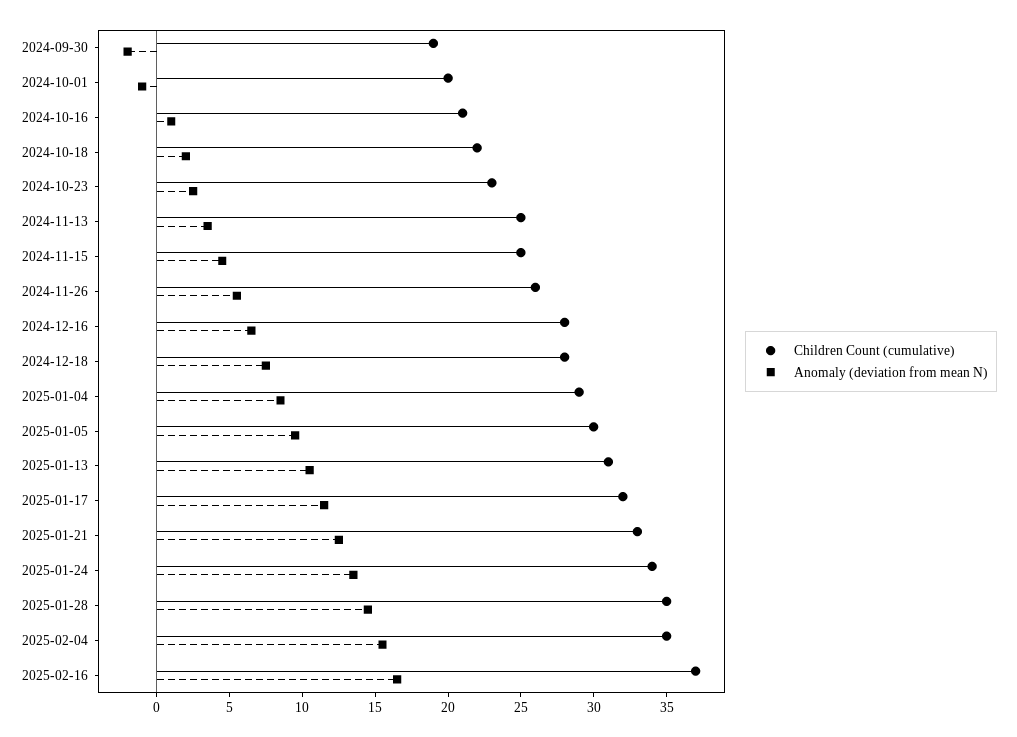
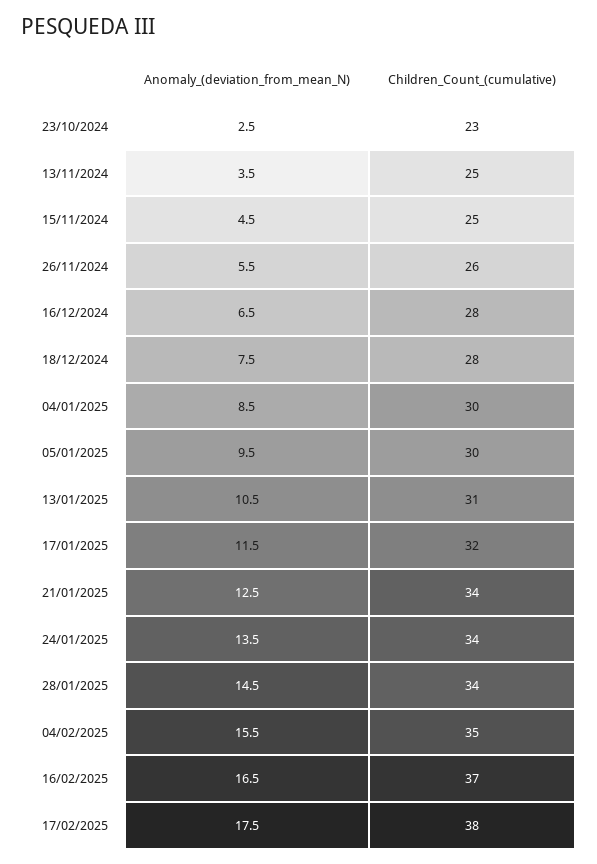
Children Count (cumulative), 2024-09-30: 19 -> none
Anomaly (deviation from mean N), 2024-09-30: -2 -> none
Children Count (cumulative), 2024-10-01: 20 -> none
Anomaly (deviation from mean N), 2024-10-01: -1 -> none
Children Count (cumulative), 2024-10-16: 21 -> none
Anomaly (deviation from mean N), 2024-10-16: 1 -> none
Children Count (cumulative), 2024-10-18: 22 -> none
Anomaly (deviation from mean N), 2024-10-18: 2 -> none
Children Count (cumulative), 2025-01-04: 29 -> 30
Children Count (cumulative), 2025-01-21: 33 -> 34
Children Count (cumulative), 2025-01-28: 35 -> 34
Anomaly (deviation from mean N), 17/02/2025: none -> 17.5
Children Count (cumulative), 17/02/2025: none -> 38

